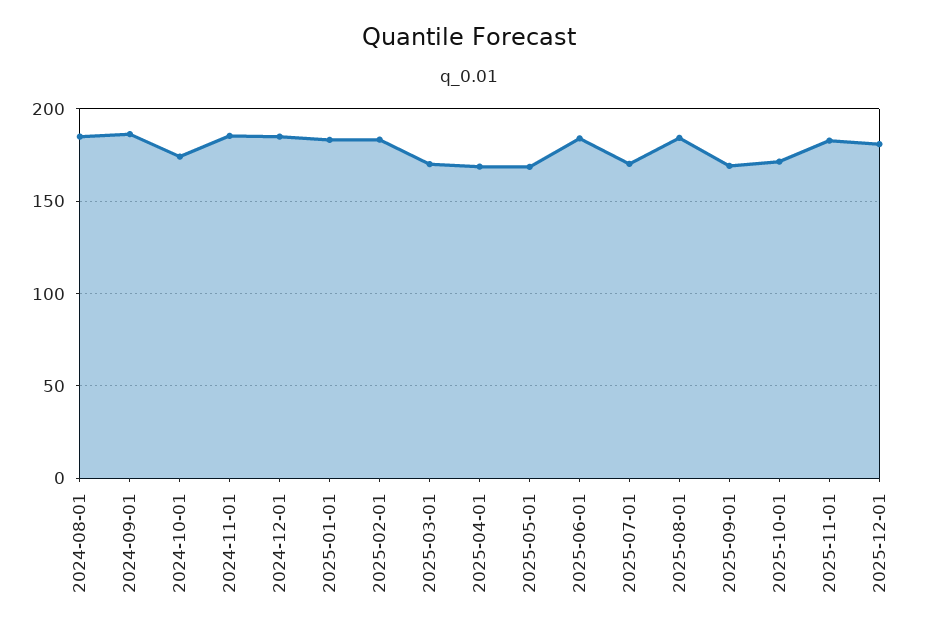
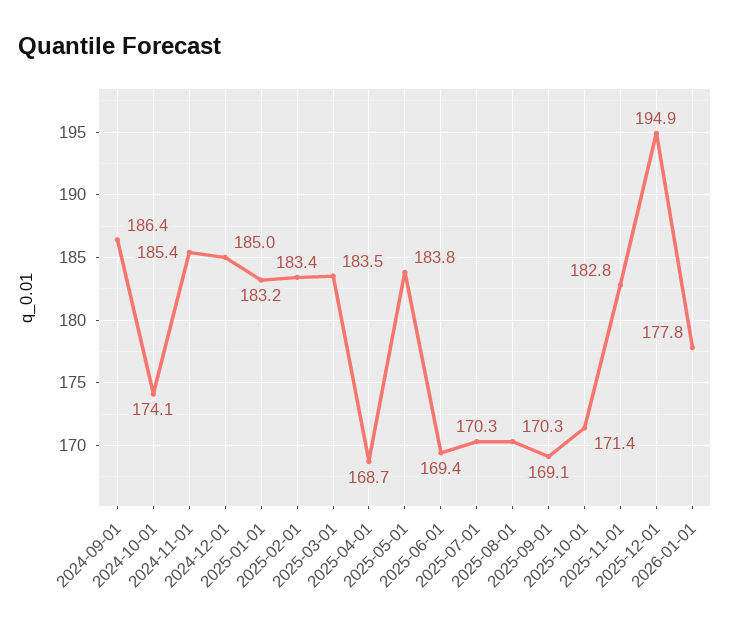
2024-08-01: 185 -> none
2025-03-01: 170 -> 183.5
2025-05-01: 170 -> 183.8
2025-06-01: 185 -> 169.4
2025-08-01: 185 -> 170.3
2025-12-01: 180 -> 194.9
2026-01-01: none -> 177.8

